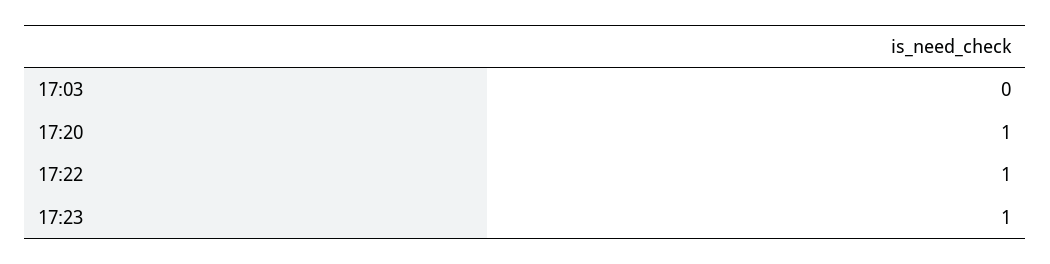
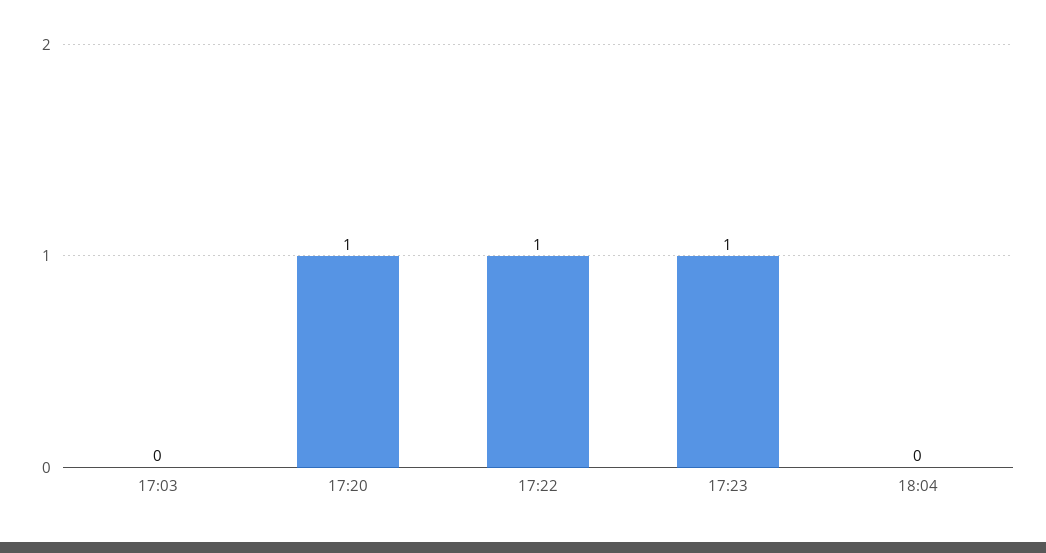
18:04: none -> 0

